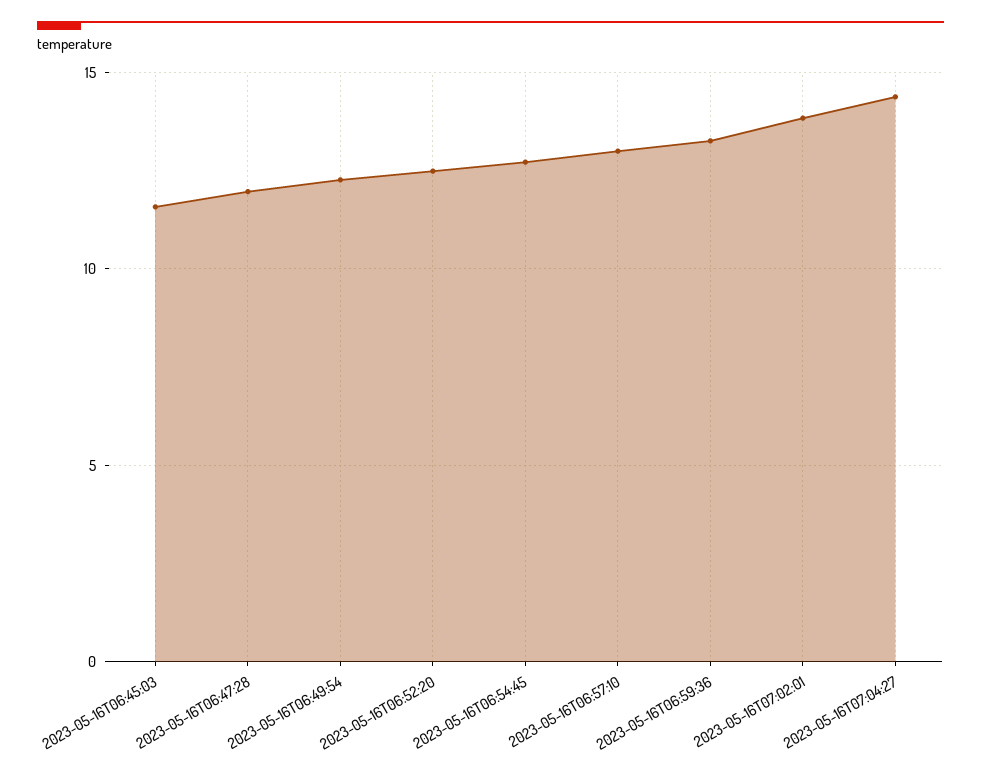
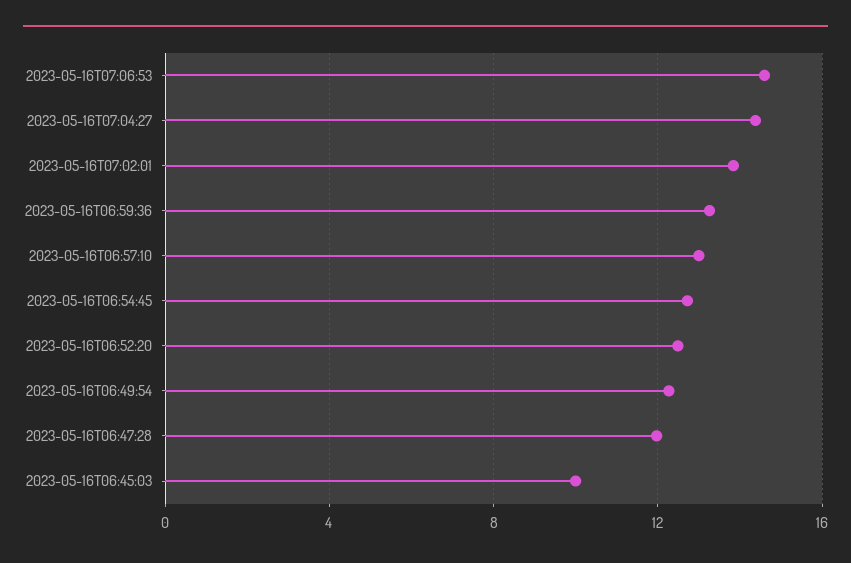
2023-05-16T06:45:03: 11.5 -> 10
2023-05-16T07:06:53: none -> 14.5

